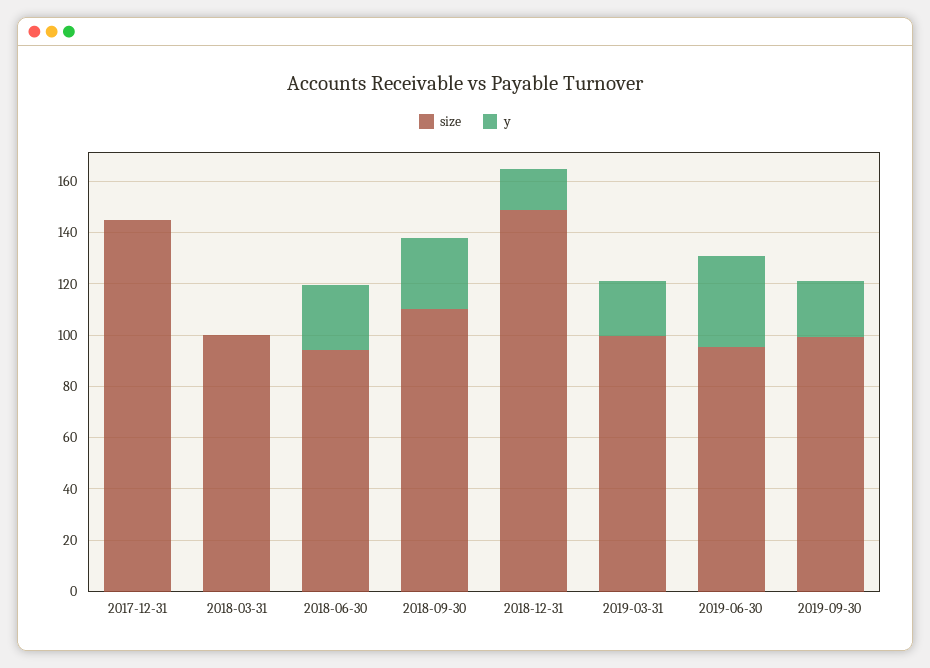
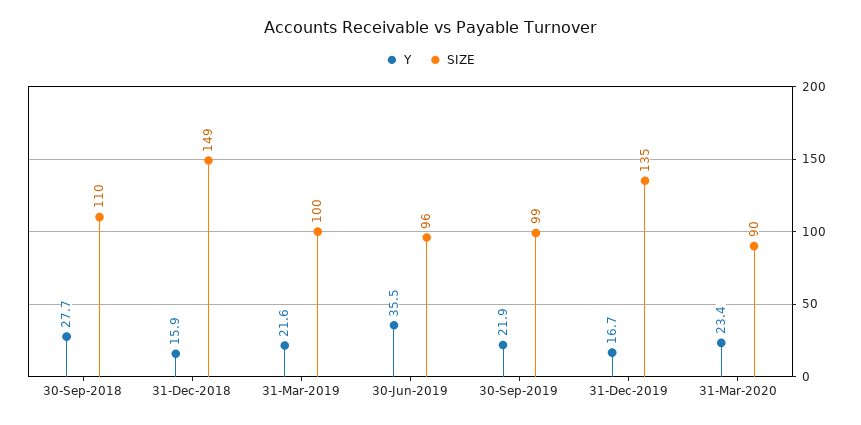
size, 2017-12-31: 145 -> none
y, 2017-12-31: 0 -> none
size, 2018-03-31: 100 -> none
y, 2018-03-31: 0 -> none
size, 2018-06-30: 95 -> none
y, 2018-06-30: 25 -> none
y, 31-Dec-2019: none -> 16.7
size, 31-Dec-2019: none -> 135
y, 31-Mar-2020: none -> 23.4
size, 31-Mar-2020: none -> 90

